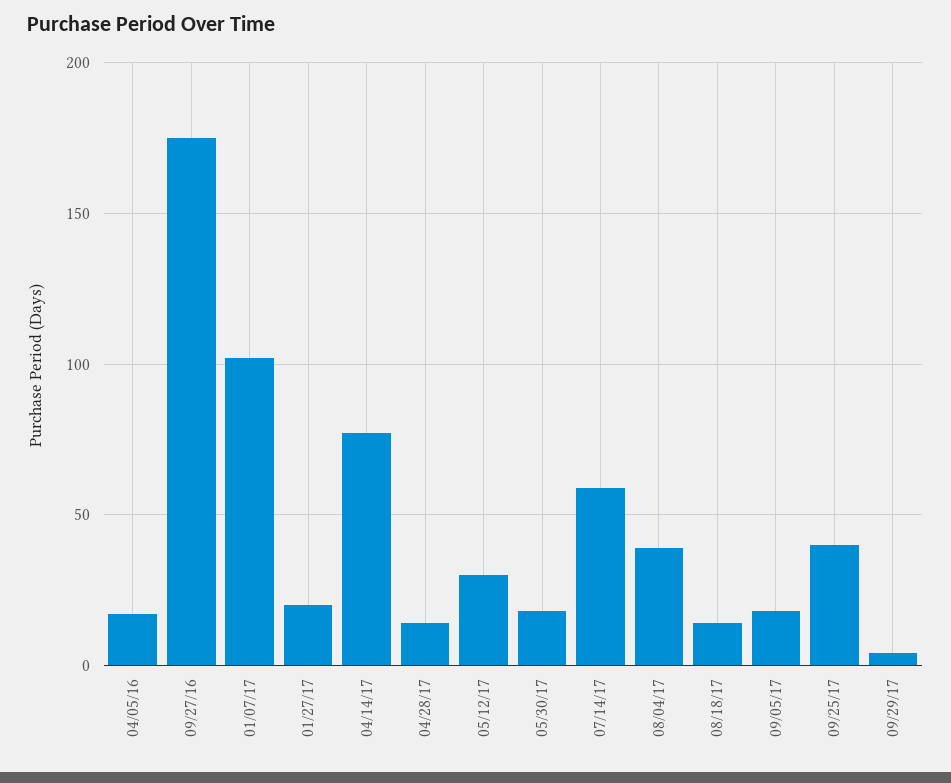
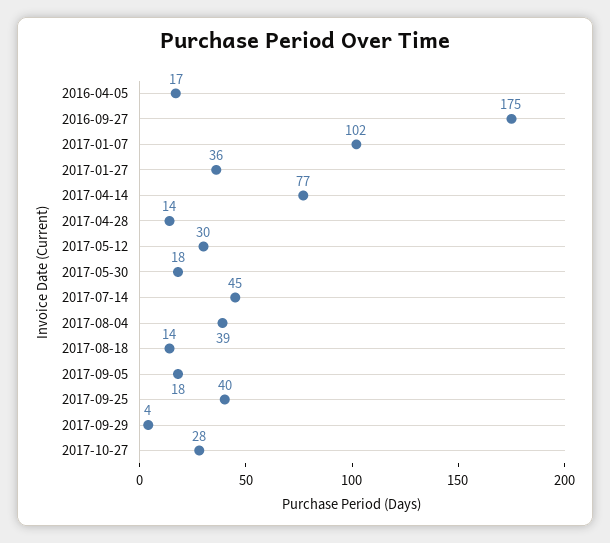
01/27/17: 20 -> 36
07/14/17: 60 -> 45
2017-10-27: none -> 28

